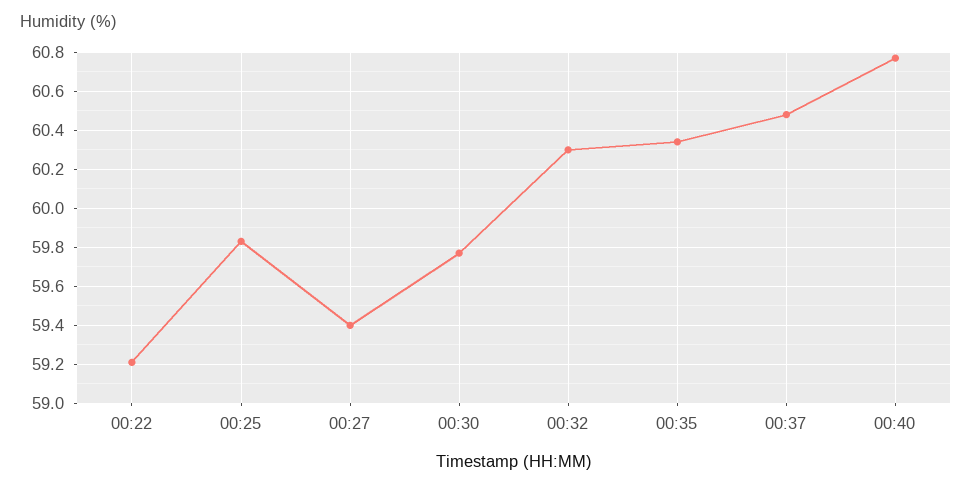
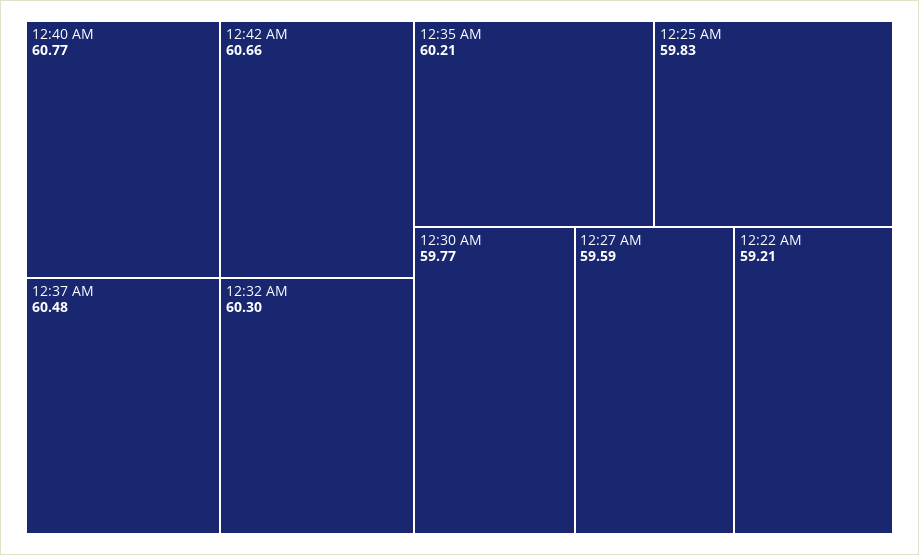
00:27: 59.4 -> 59.59
00:35: 60.35 -> 60.21
12:42 AM: none -> 60.66

